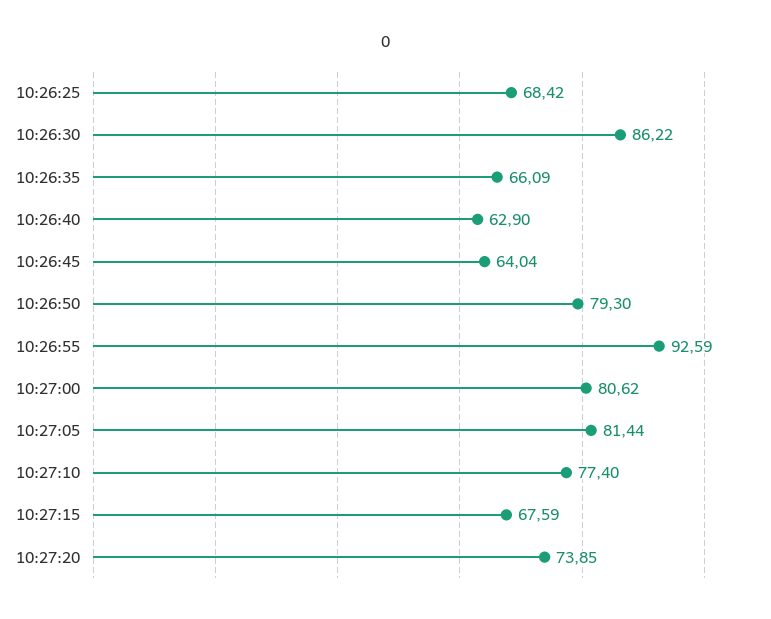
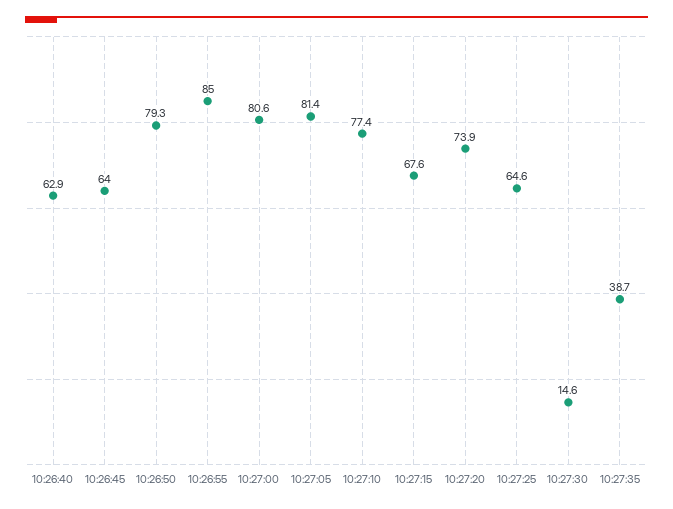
10:26:25: 68.42 -> none
10:26:30: 86.22 -> none
10:26:35: 66.09 -> none
10:26:55: 92.59 -> 85
10:27:25: none -> 64.6
10:27:30: none -> 14.6
10:27:35: none -> 38.7

